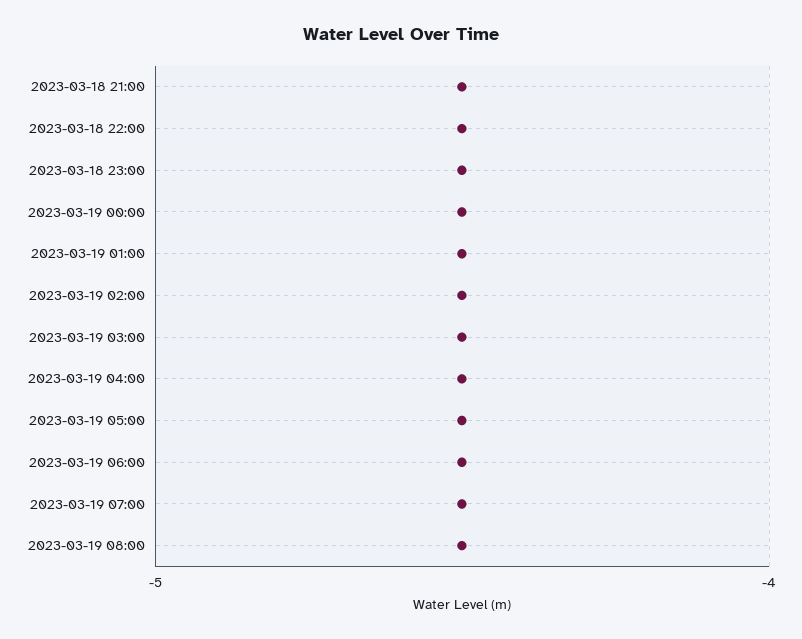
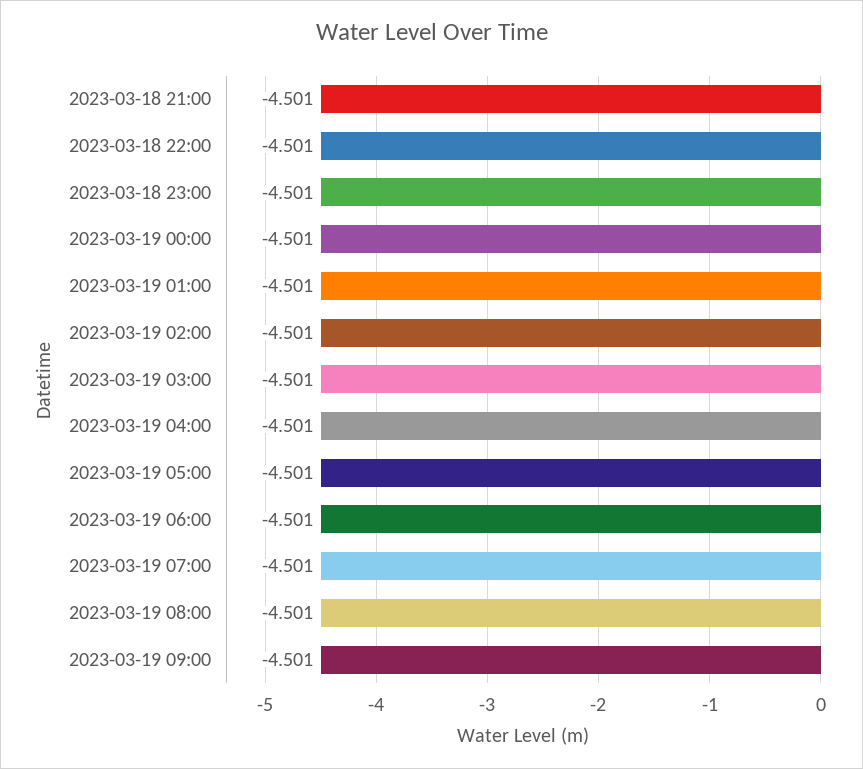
2023-03-19 09:00: none -> -4.501

